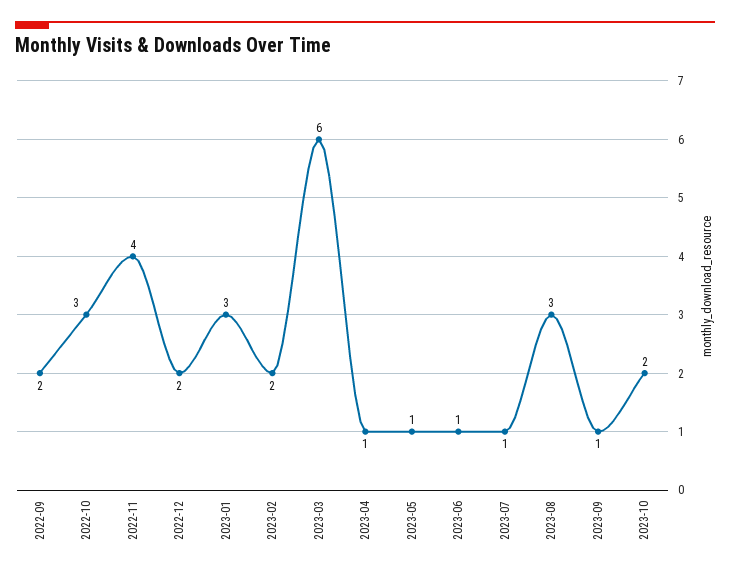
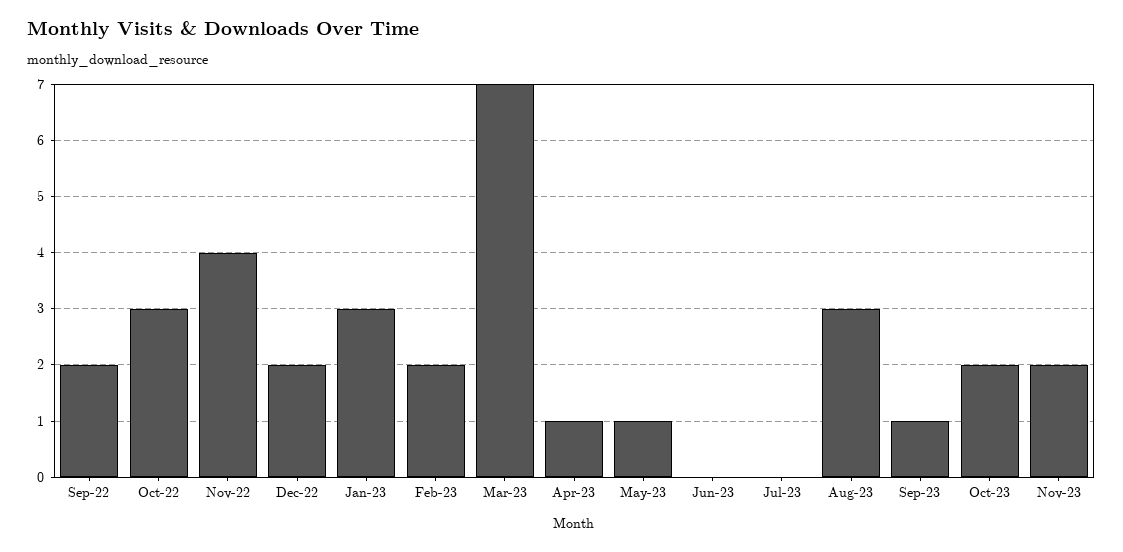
2023-03: 6 -> 7
2023-06: 1 -> 0
2023-07: 1 -> 0
Nov-23: none -> 2

